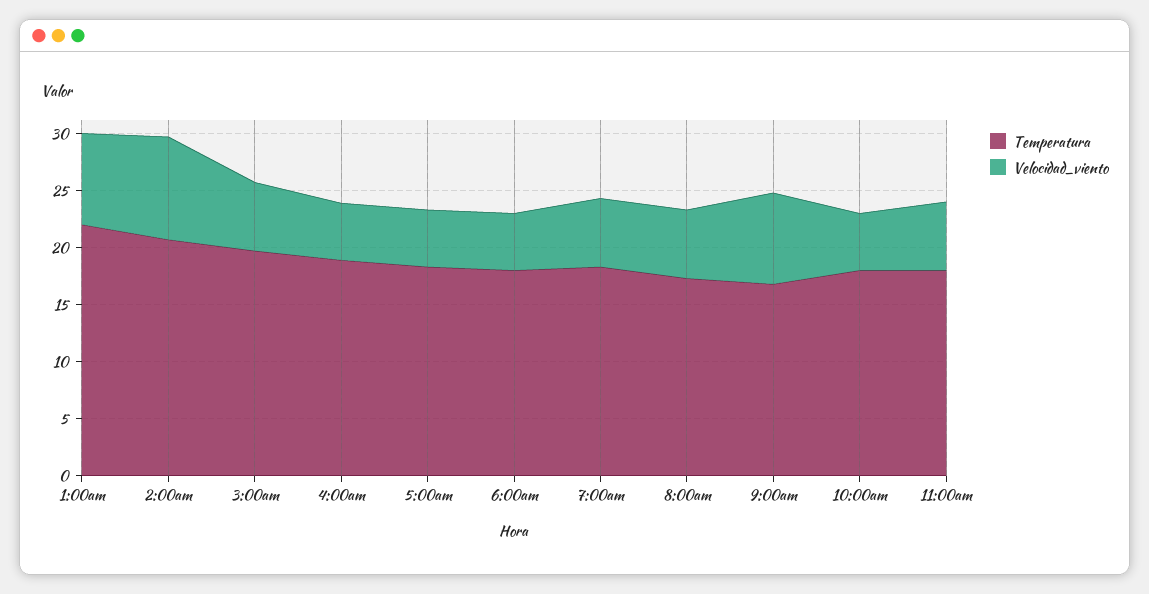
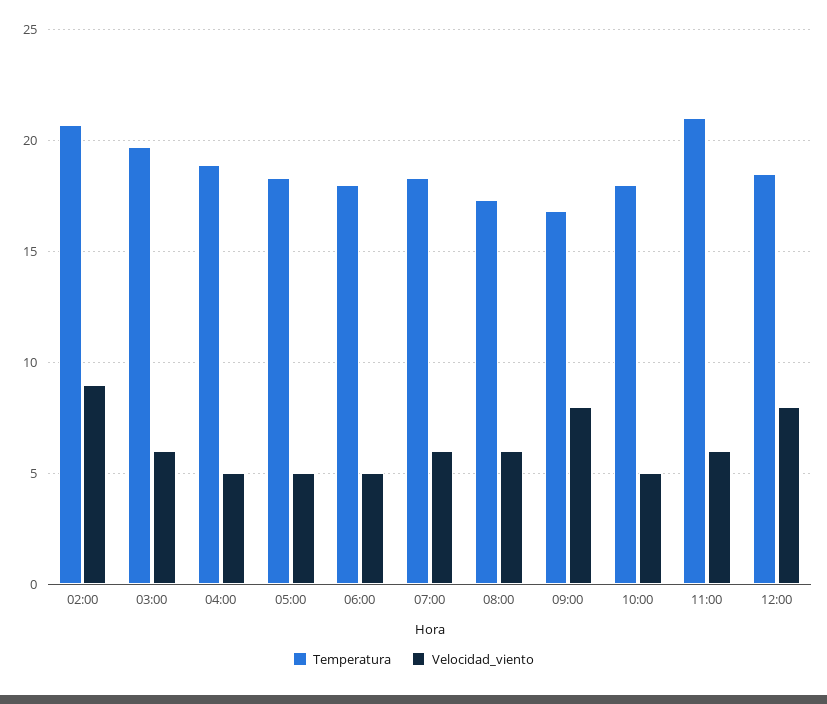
Temperatura, 1:00am: 22 -> none
Velocidad_viento, 1:00am: 8 -> none
Temperatura, 11:00am: 18 -> 21
Temperatura, 12:00: none -> 18.5
Velocidad_viento, 12:00: none -> 8

